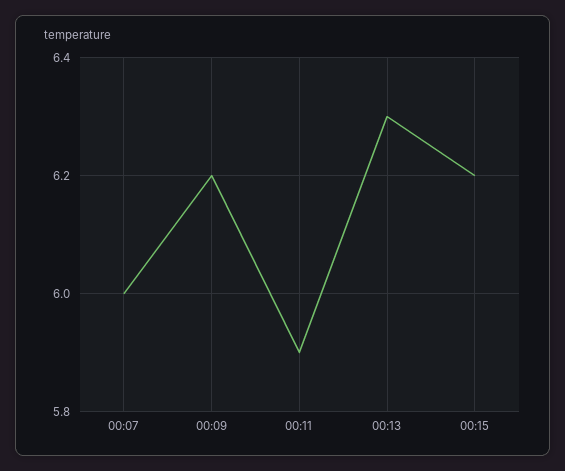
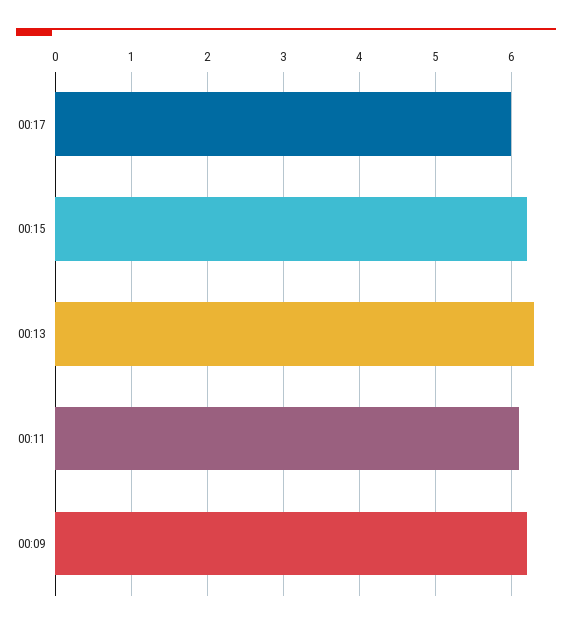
00:07: 6 -> none
00:11: 5.9 -> 6.1
00:17: none -> 6

